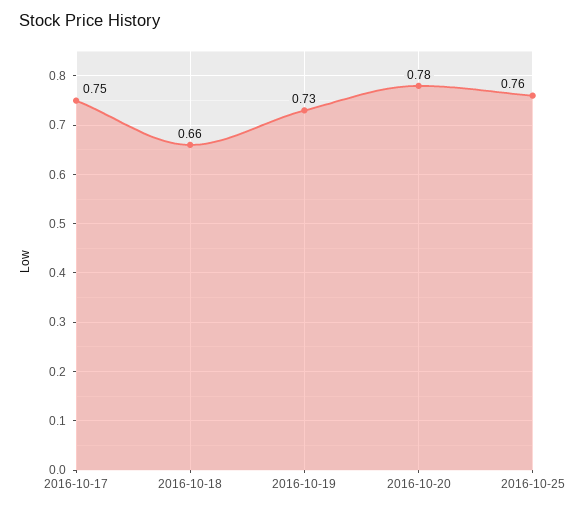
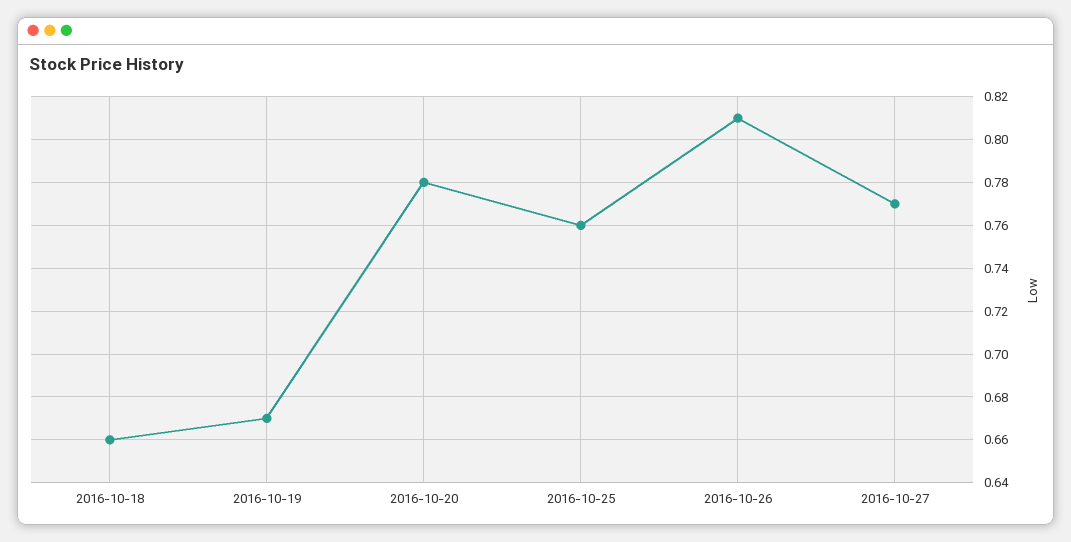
2016-10-17: 0.75 -> none
2016-10-19: 0.73 -> 0.67
2016-10-26: none -> 0.81
2016-10-27: none -> 0.77

